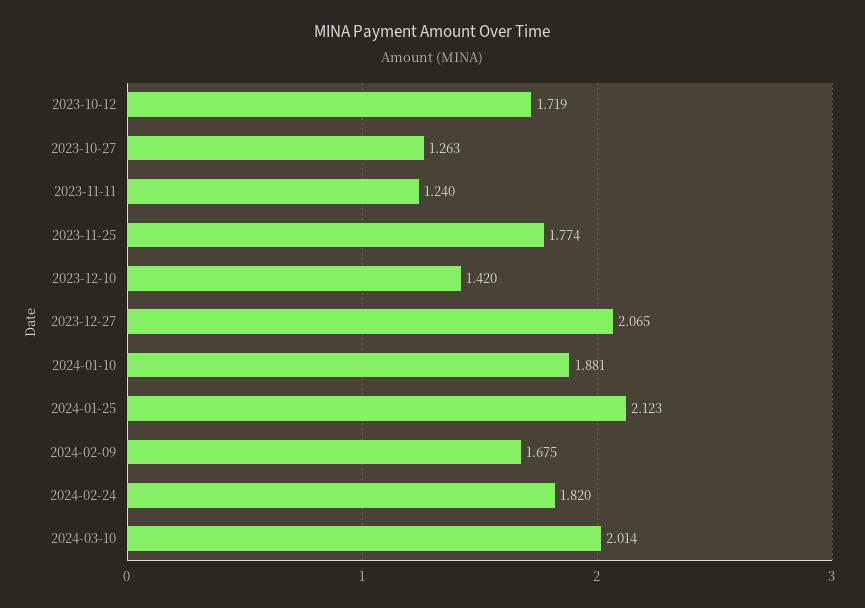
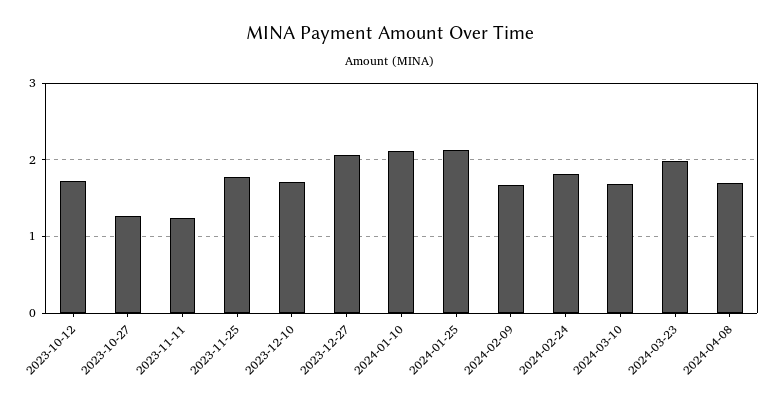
2023-12-10: 1.42 -> 1.7
2024-01-10: 1.881 -> 2.1
2024-03-10: 2.014 -> 1.7
2024-03-23: none -> 2
2024-04-08: none -> 1.7

